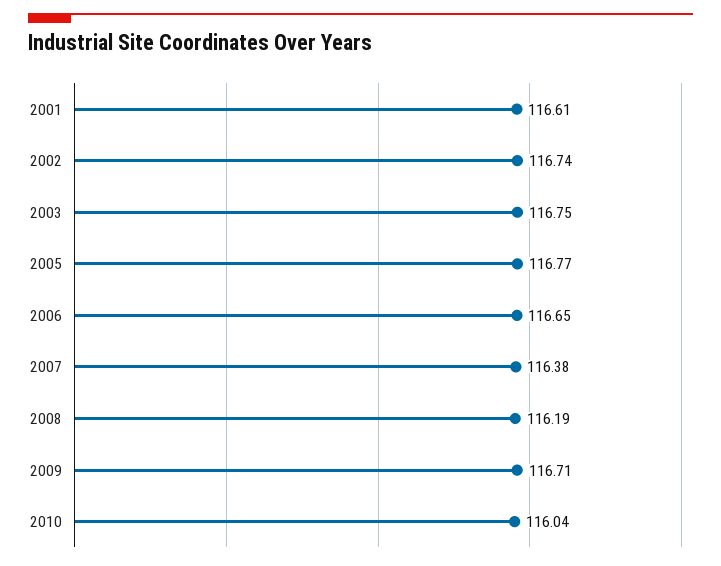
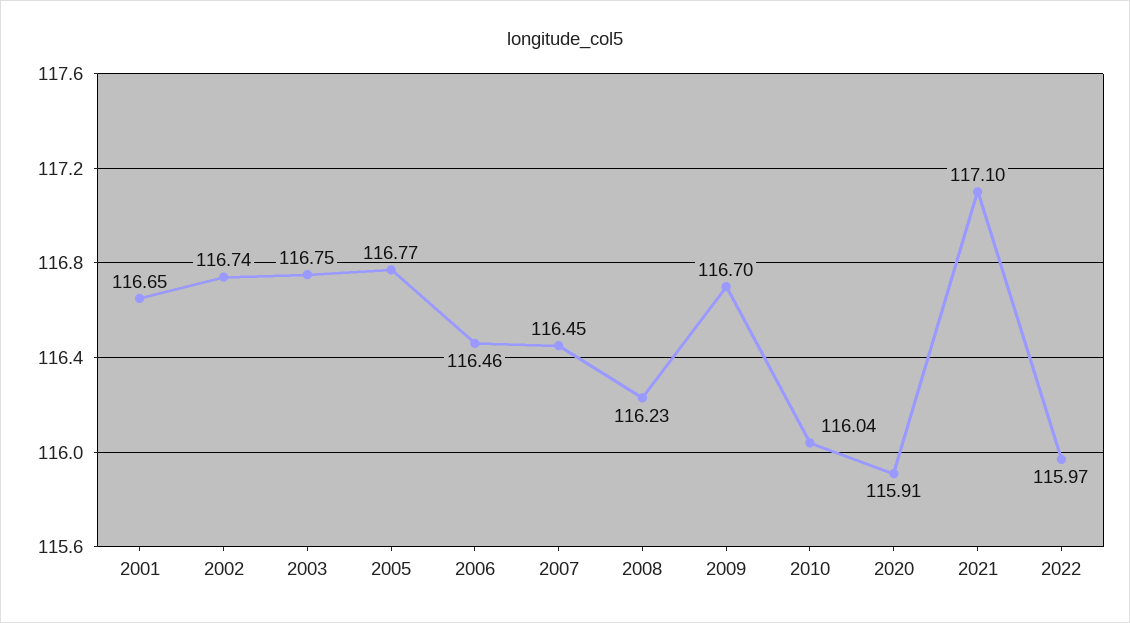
2001: 116.61 -> 116.65
2006: 116.65 -> 116.46
2007: 116.38 -> 116.45
2008: 116.19 -> 116.23
2009: 116.71 -> 116.7
2020: none -> 115.91
2021: none -> 117.1
2022: none -> 115.97

